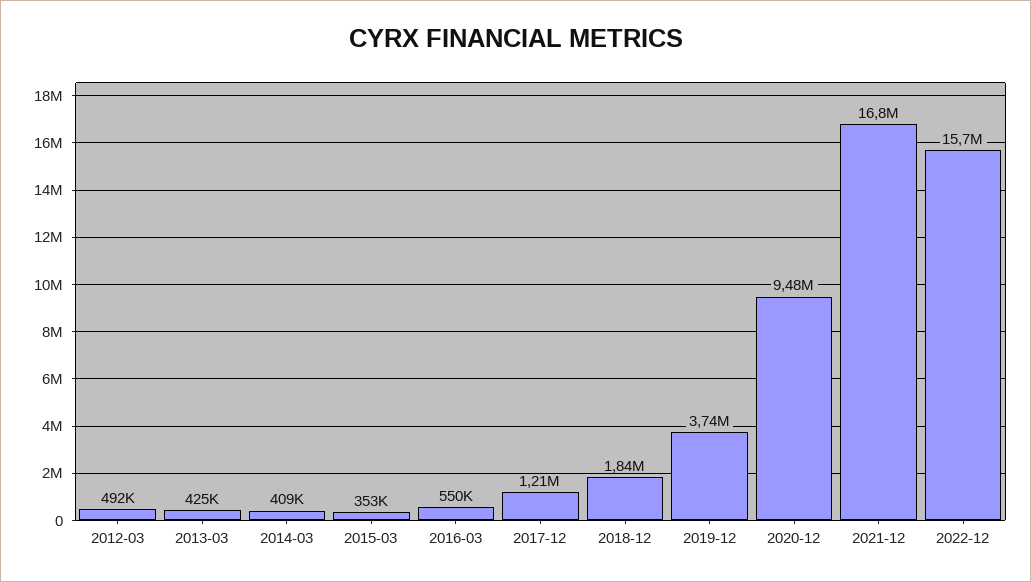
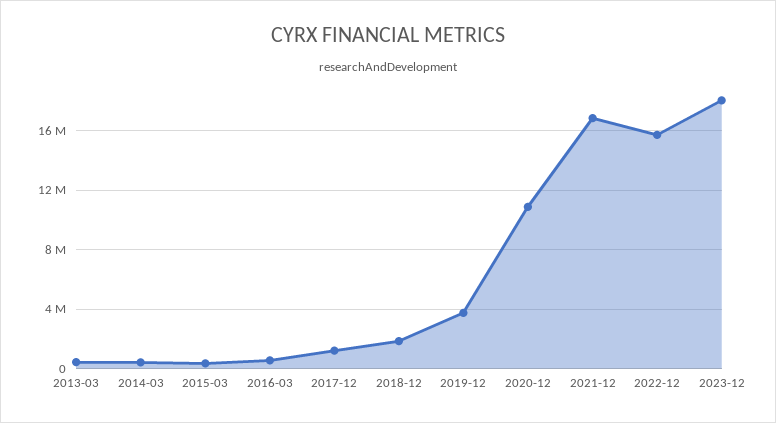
2012-03: 492000 -> none
2020-12: 9480000 -> 11000000
2023-12: none -> 18000000

